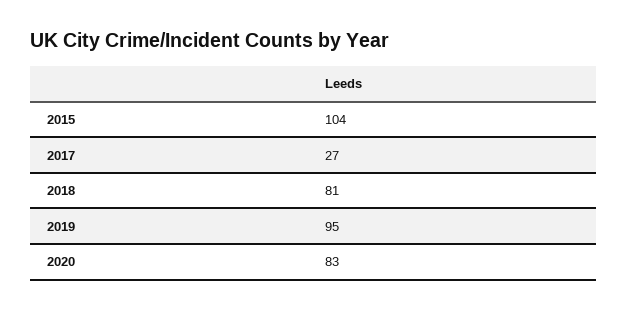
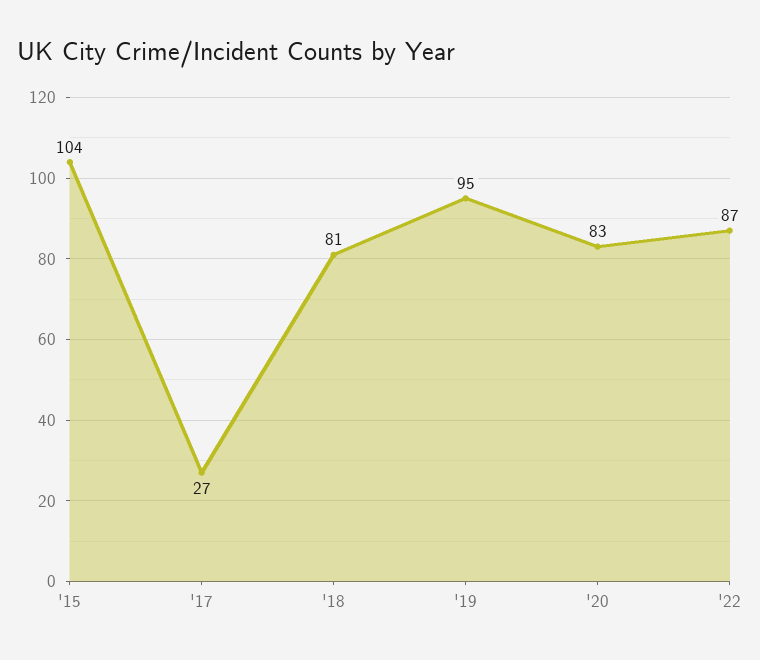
'22: none -> 87

